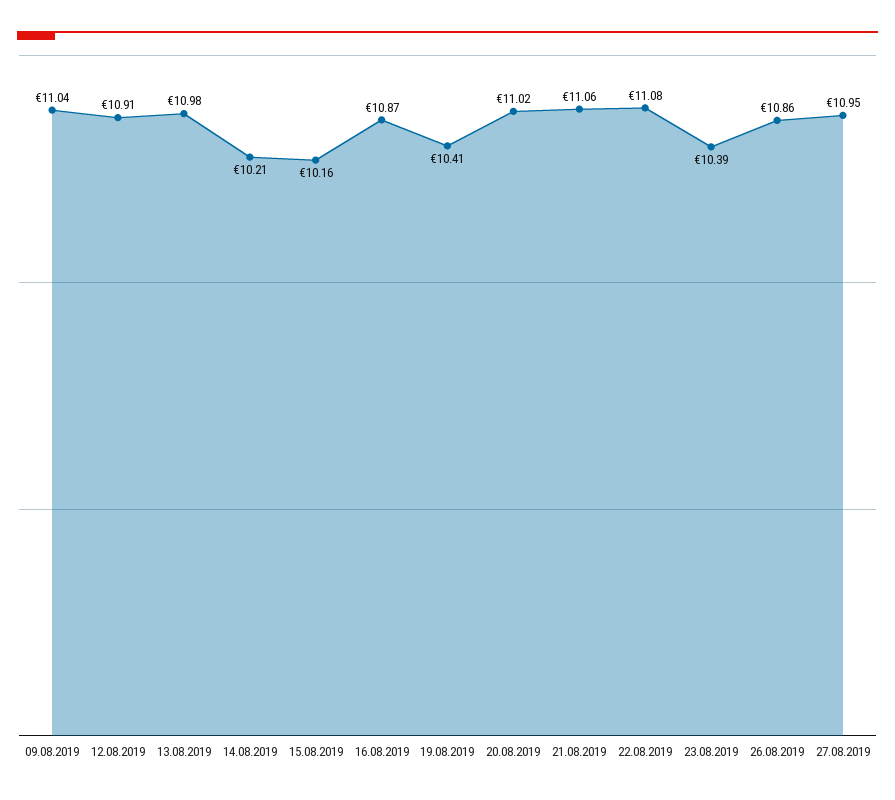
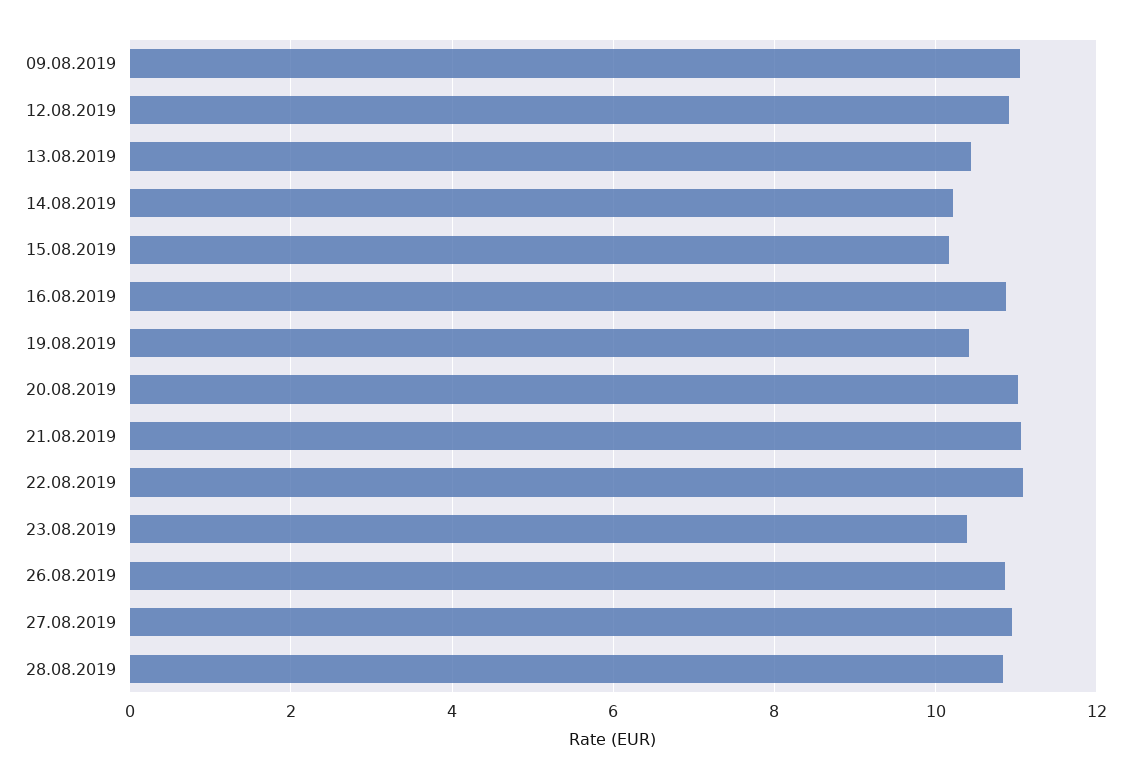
13.08.2019: 10.98 -> 10.4
28.08.2019: none -> 10.8

